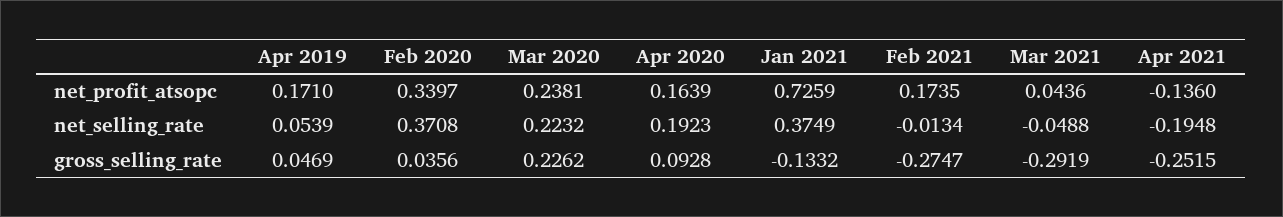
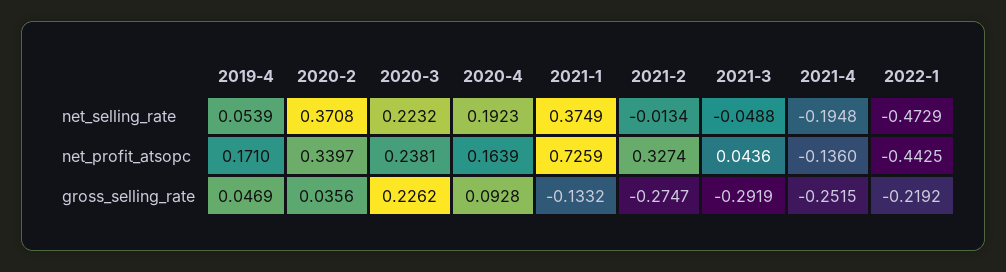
Feb 2021, net_profit_atsopc: 0.1735 -> 0.3274
2022-1, net_selling_rate: none -> -0.4729
2022-1, net_profit_atsopc: none -> -0.4425
2022-1, gross_selling_rate: none -> -0.2192

